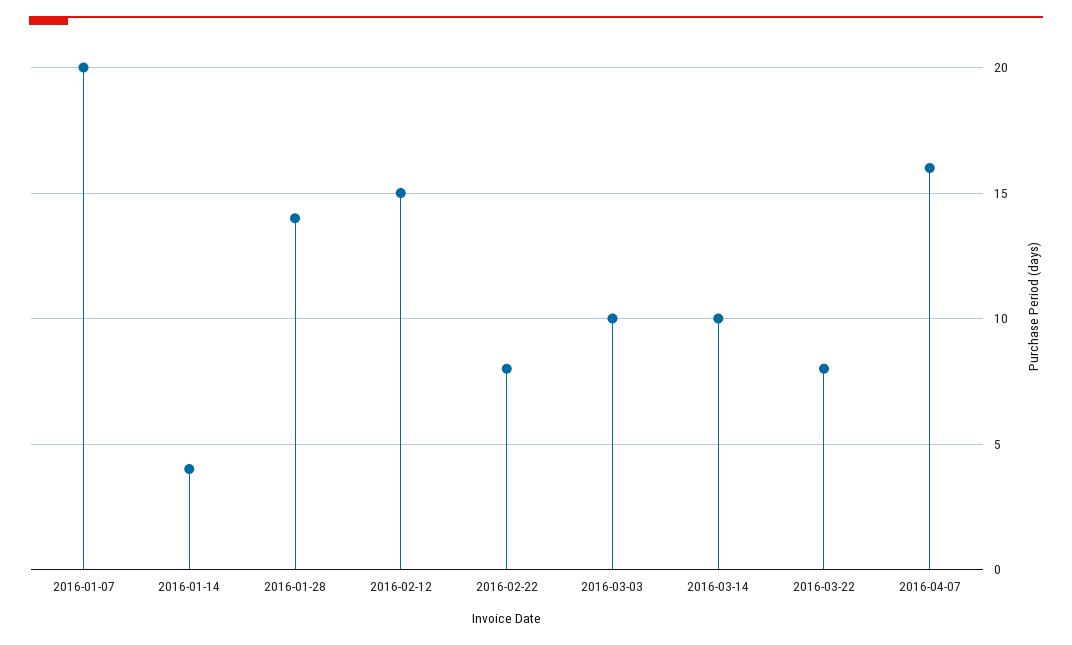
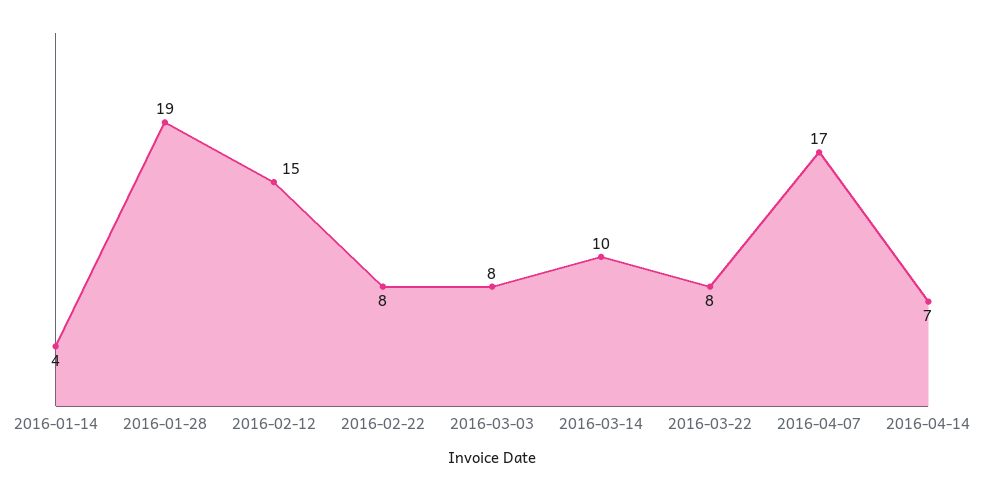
2016-01-07: 20 -> none
2016-01-28: 14 -> 19
2016-03-03: 10 -> 8
2016-04-07: 16 -> 17
2016-04-14: none -> 7

